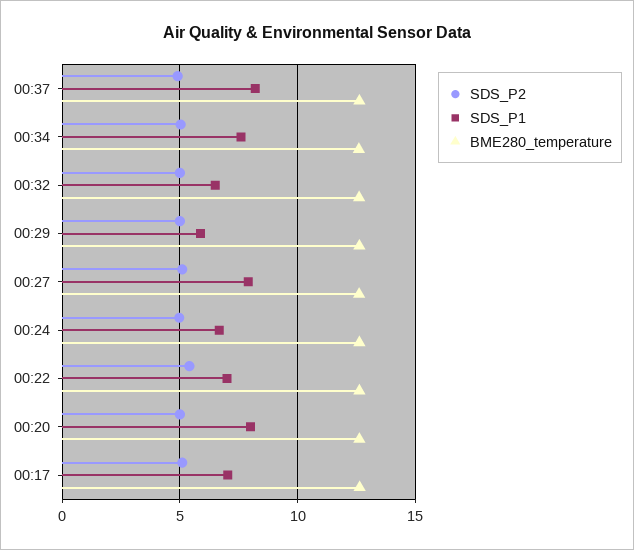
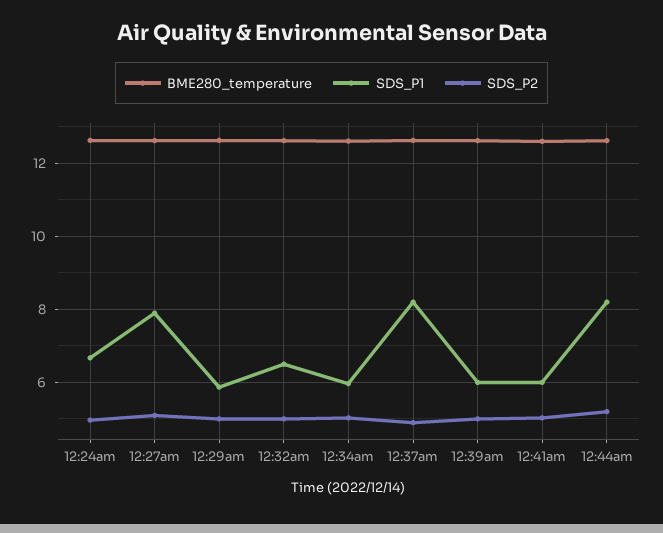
SDS_P1, 00:34: 7.5 -> 6
SDS_P2, 00:22: 5.5 -> none
SDS_P1, 00:22: 7 -> none
BME280_temperature, 00:22: 12.5 -> none
SDS_P2, 00:20: 5 -> none
SDS_P1, 00:20: 8 -> none
BME280_temperature, 00:20: 12.5 -> none
SDS_P2, 00:17: 5 -> none
SDS_P1, 00:17: 7 -> none
BME280_temperature, 00:17: 12.5 -> none
BME280_temperature, 12:39am: none -> 12.6
SDS_P1, 12:39am: none -> 6
SDS_P2, 12:39am: none -> 5
BME280_temperature, 12:41am: none -> 12.6
SDS_P1, 12:41am: none -> 6
SDS_P2, 12:41am: none -> 5
BME280_temperature, 12:44am: none -> 12.6
SDS_P1, 12:44am: none -> 8.2
SDS_P2, 12:44am: none -> 5.2

